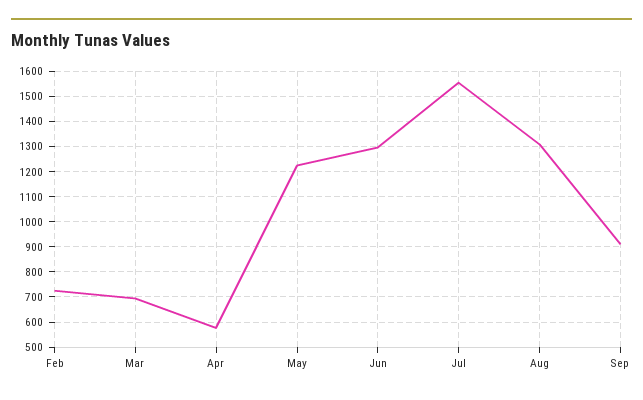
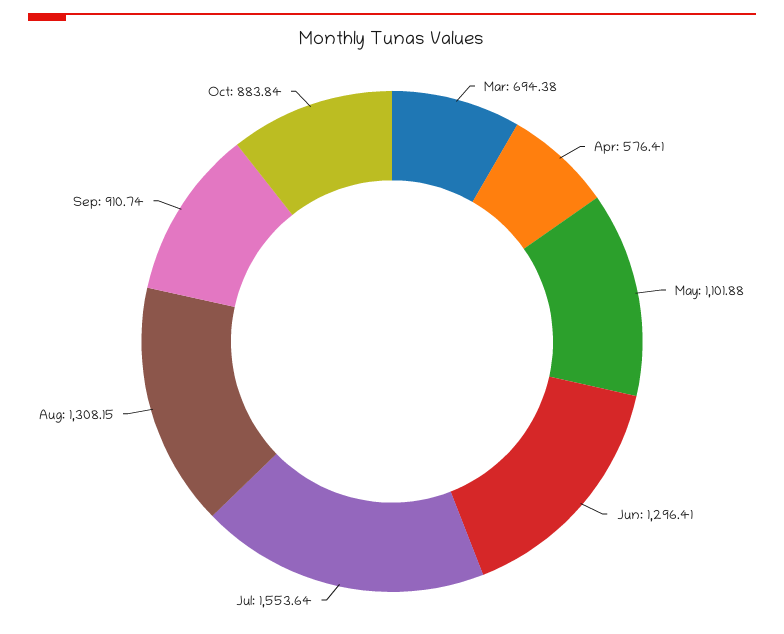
Feb: 725 -> none
May: 1225 -> 1101.88
Oct: none -> 883.84

